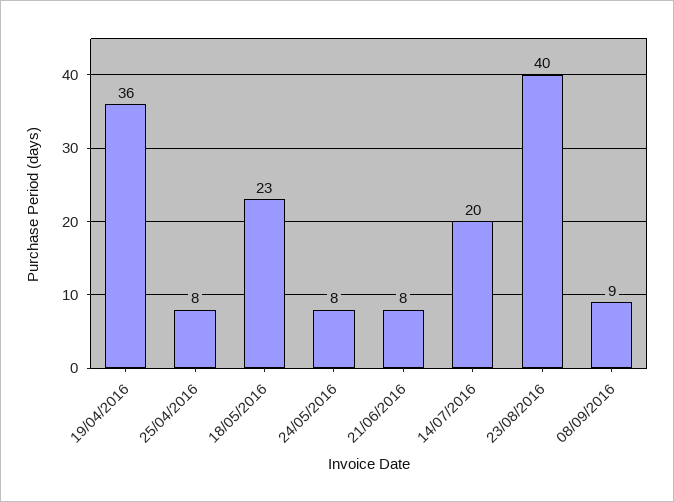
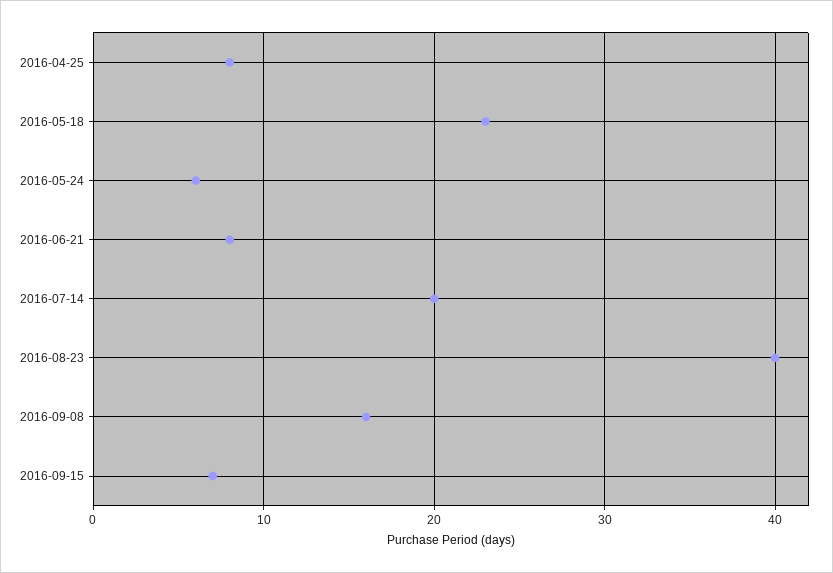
19/04/2016: 36 -> none
24/05/2016: 8 -> 6
08/09/2016: 9 -> 16
2016-09-15: none -> 7

